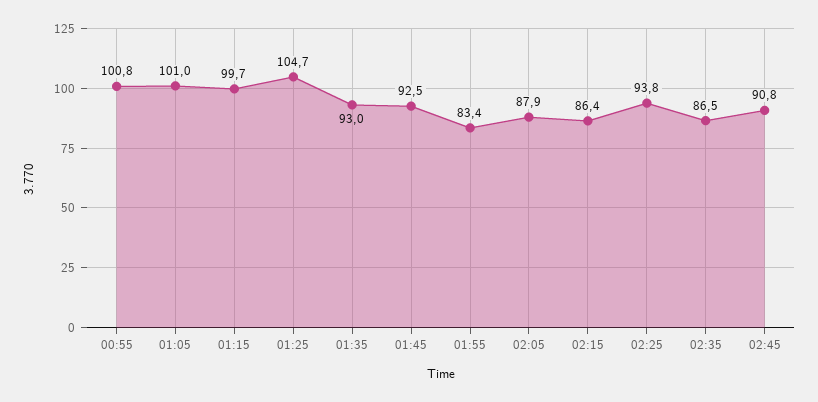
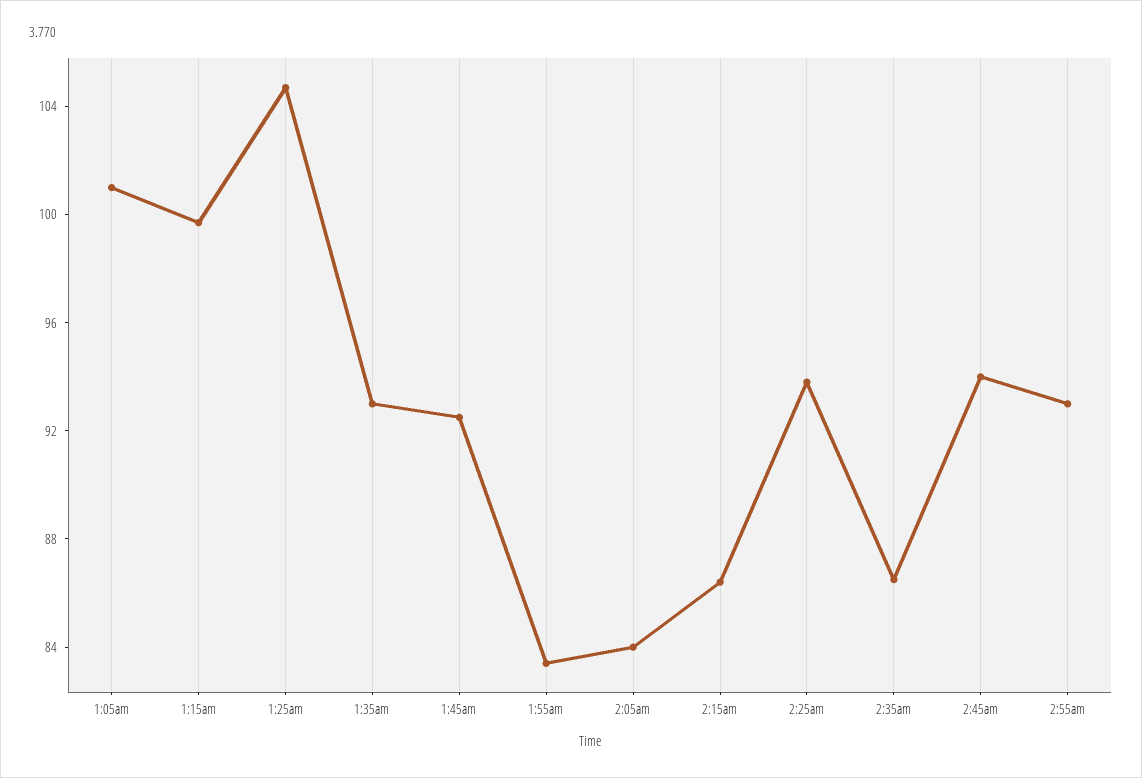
00:55: 100.8 -> none
02:05: 87.9 -> 84
02:45: 90.8 -> 94
2:55am: none -> 93

